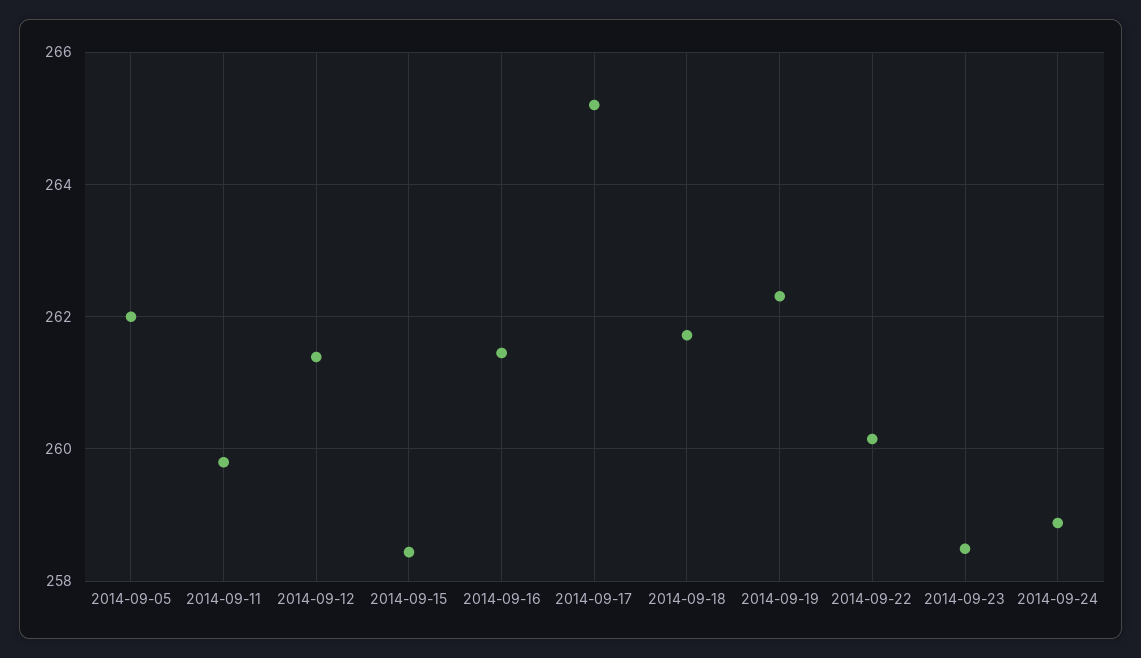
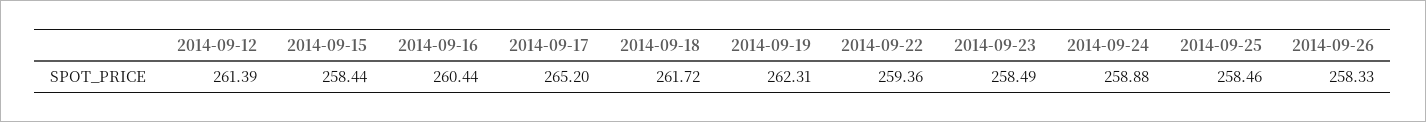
2014-09-05: 262 -> none
2014-09-11: 259.8 -> none
2014-09-16: 261.4 -> 260.44
2014-09-22: 260.2 -> 259.36
2014-09-25: none -> 258.46
2014-09-26: none -> 258.33

